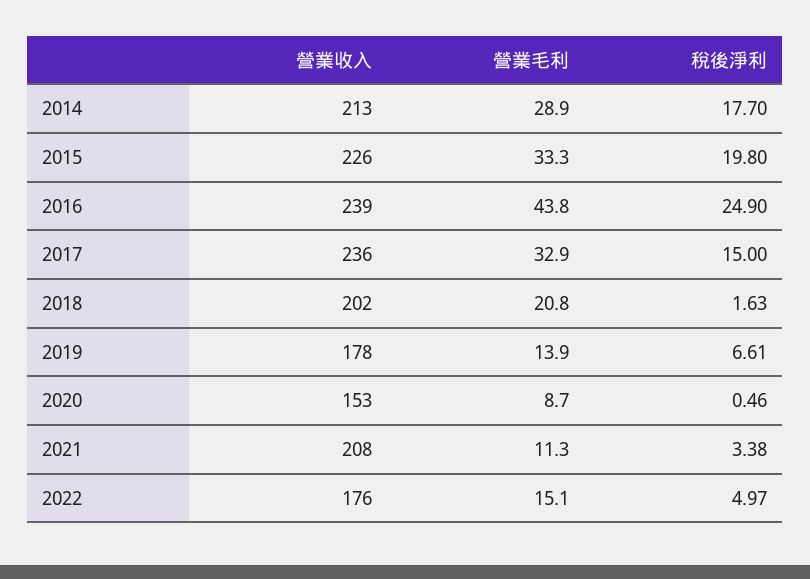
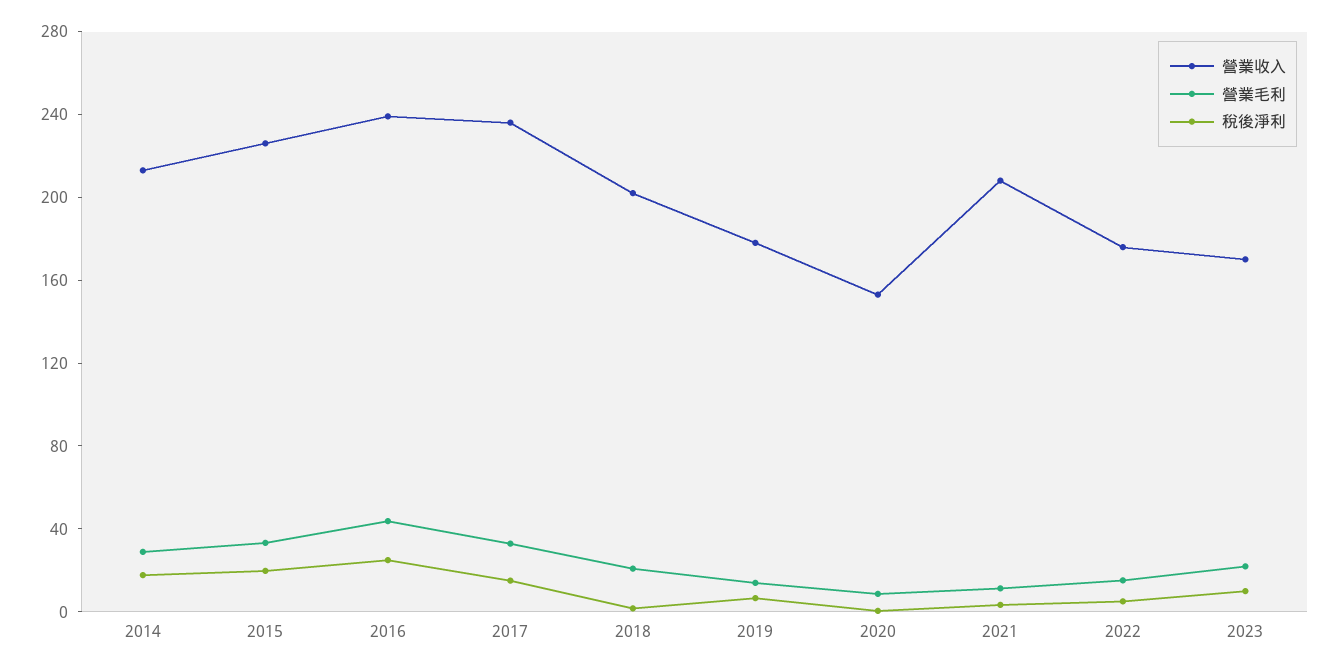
營業收入, 2023: none -> 170
營業毛利, 2023: none -> 20
稅後淨利, 2023: none -> 10

